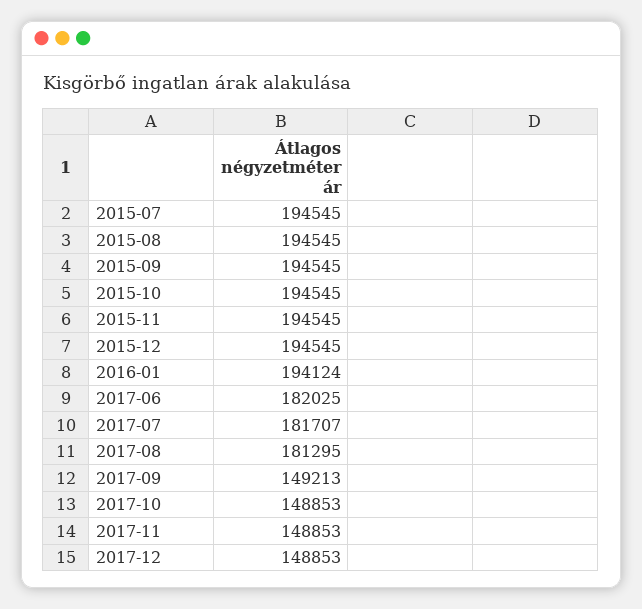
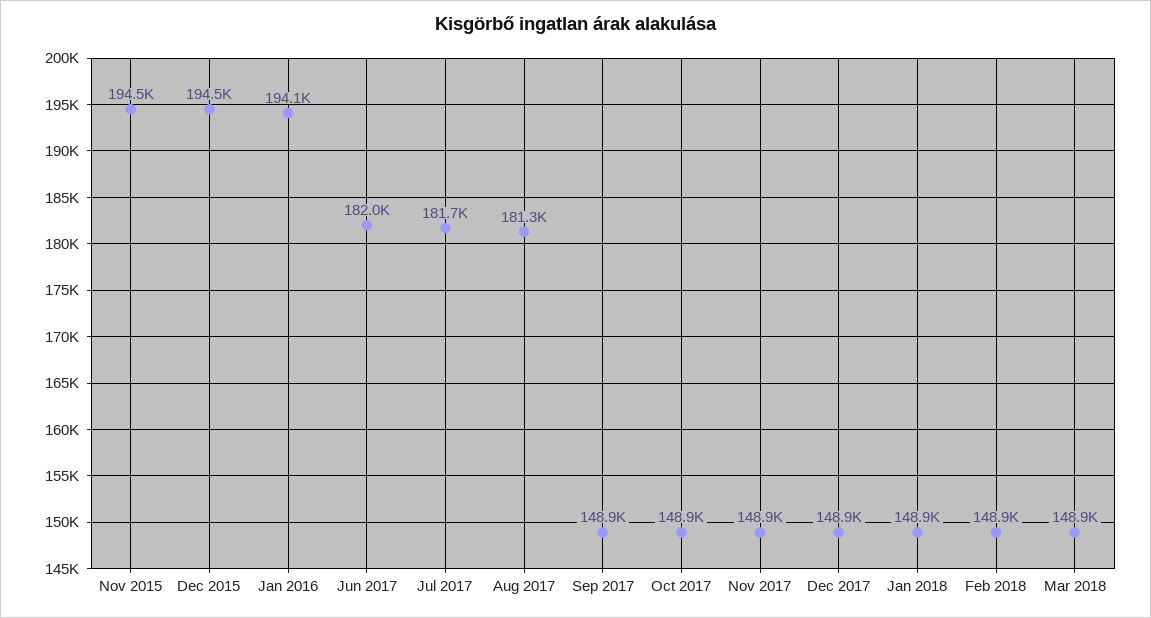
2015-07: 194545 -> none
2015-08: 194545 -> none
2015-09: 194545 -> none
2015-10: 194545 -> none
2017-09: 149213 -> 148900
Jan 2018: none -> 148900
Feb 2018: none -> 148900
Mar 2018: none -> 148900

